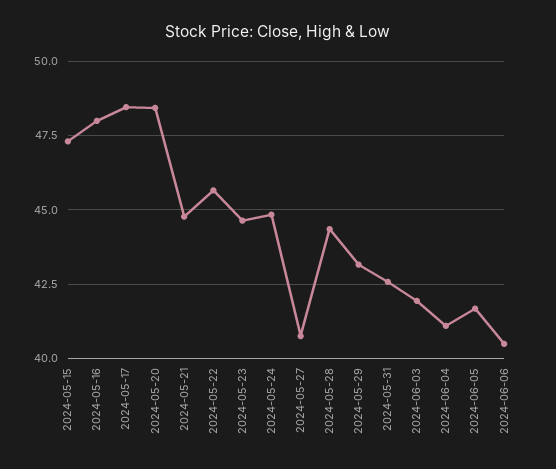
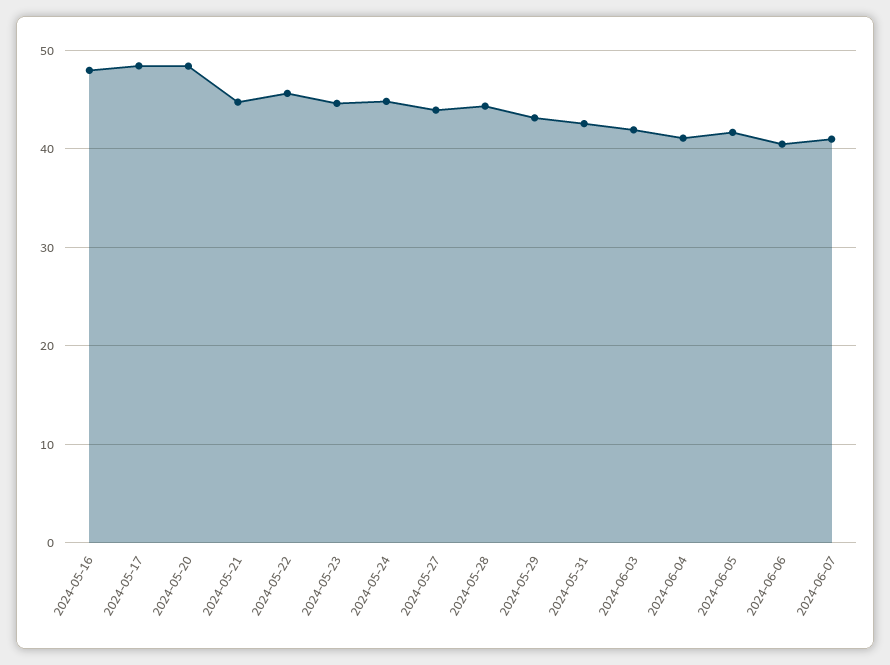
2024-05-15: 47.25 -> none
2024-05-27: 40.75 -> 44
2024-06-07: none -> 41

